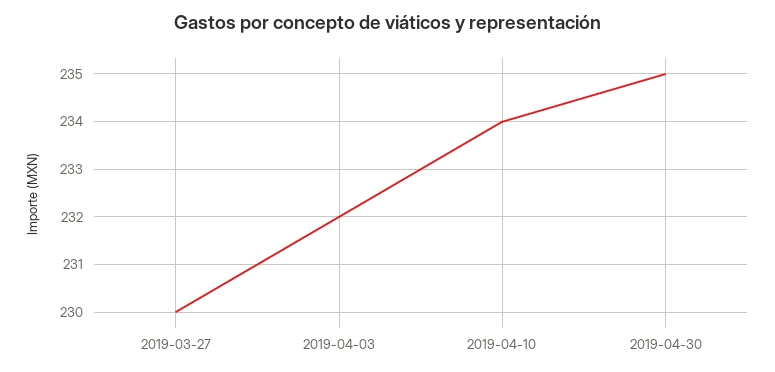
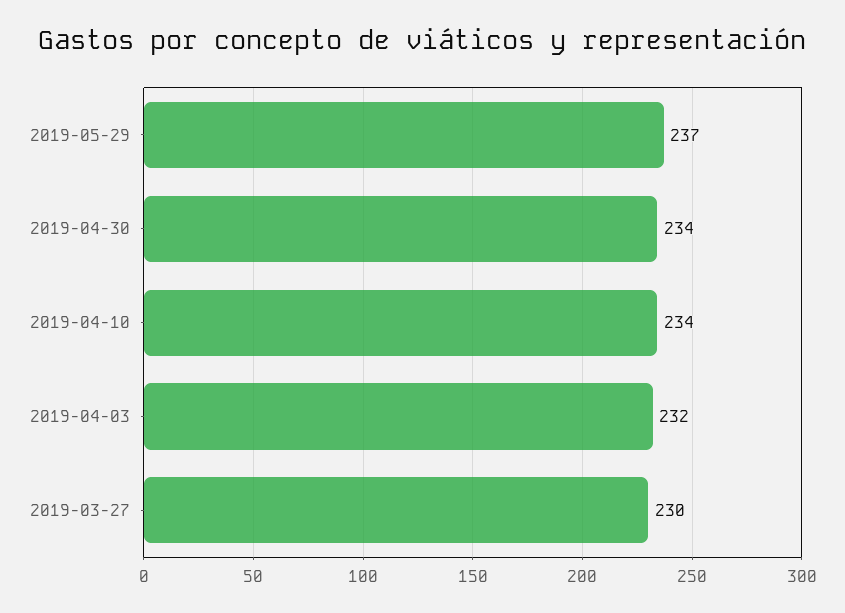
2019-04-30: 235 -> 234
2019-05-29: none -> 237

